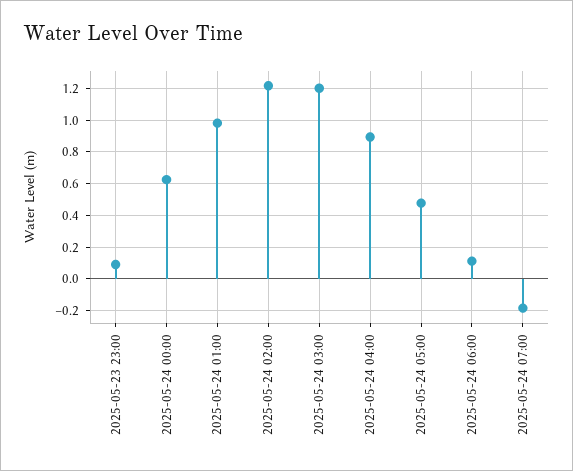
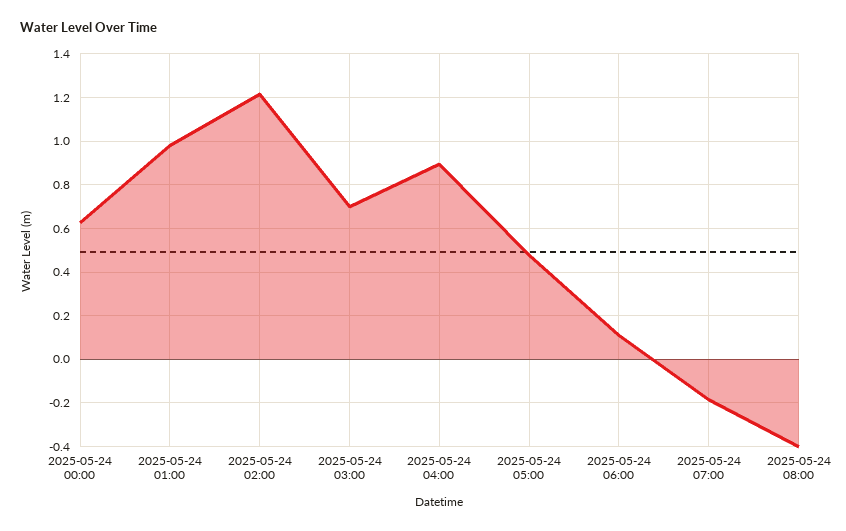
2025-05-23 23:00: 0.1 -> none
2025-05-24 03:00: 1.2 -> 0.7
2025-05-24 08:00: none -> -0.4

